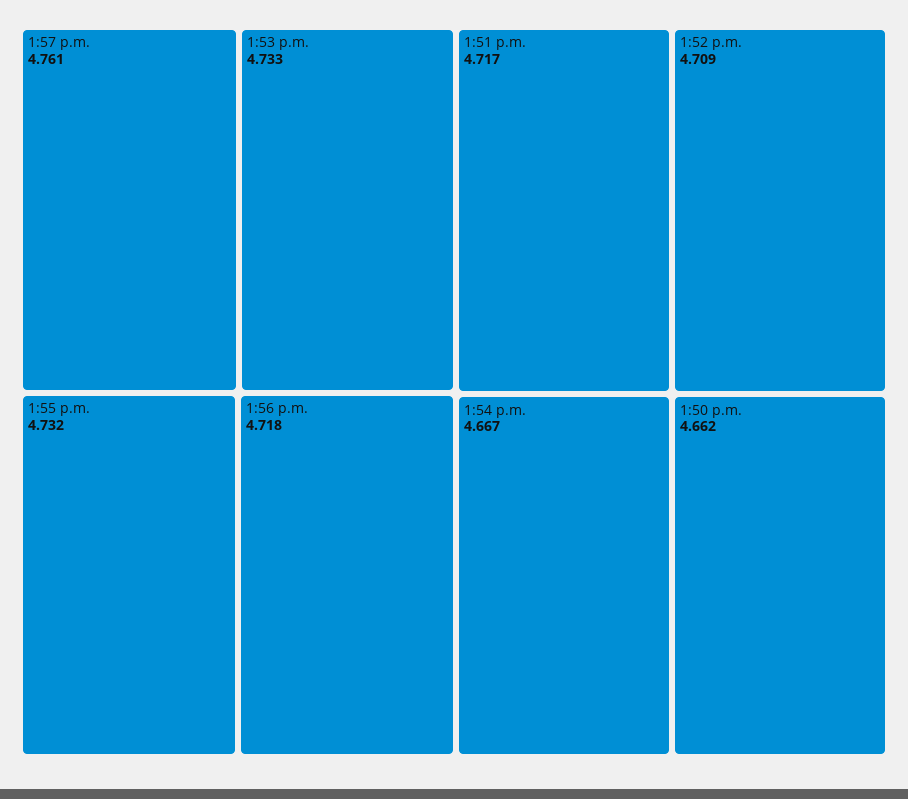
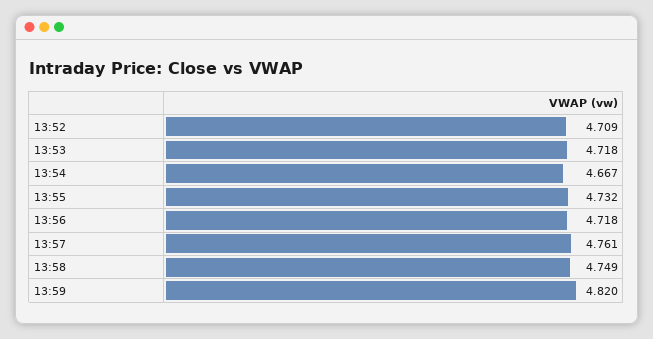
1:53 p.m.: 4.733 -> 4.718
1:51 p.m.: 4.717 -> none
1:50 p.m.: 4.662 -> none
13:58: none -> 4.749
13:59: none -> 4.82

